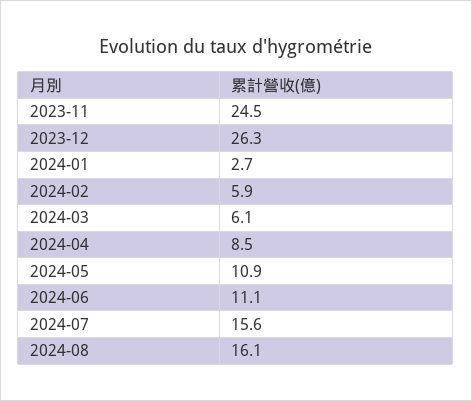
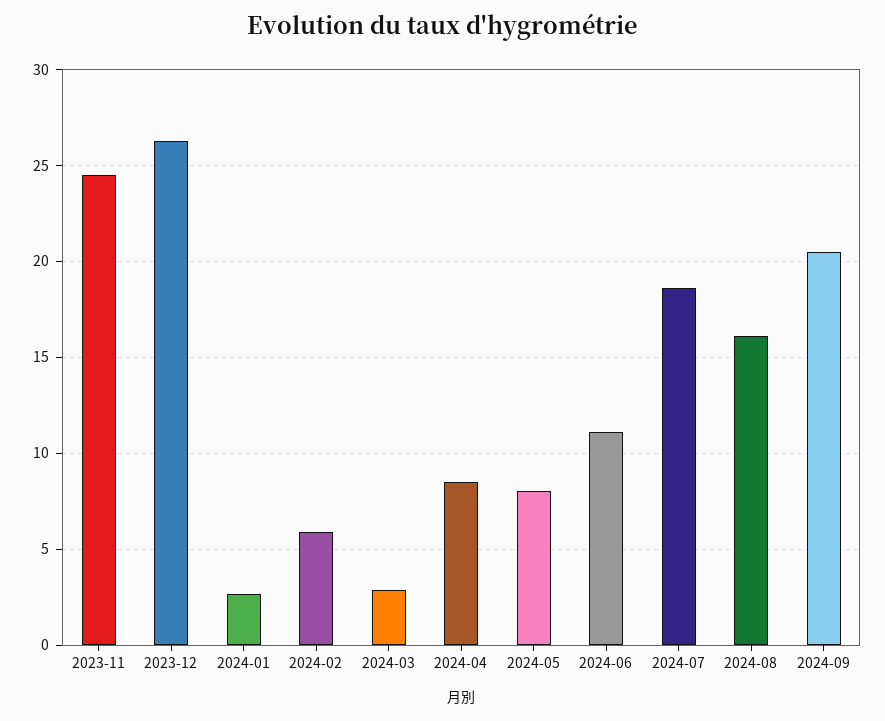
2024-03: 6.1 -> 3
2024-05: 10.9 -> 8
2024-07: 15.6 -> 18.5
2024-09: none -> 20.5

